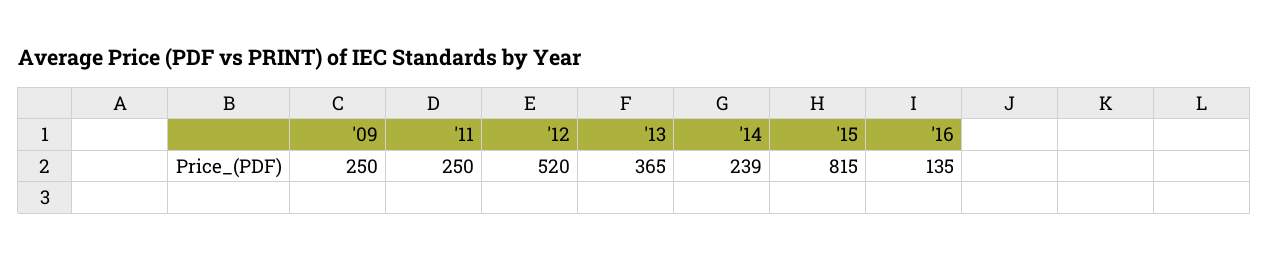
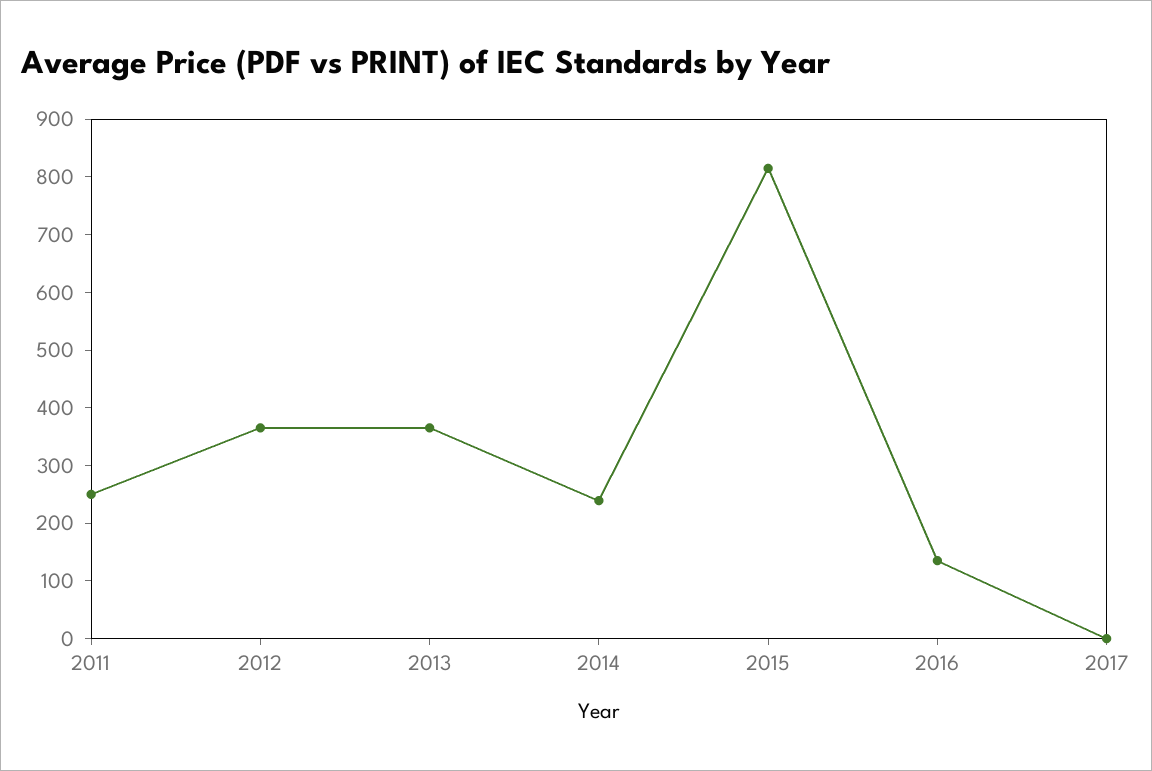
'09: 250 -> none
'12: 520 -> 360
2017: none -> 0

